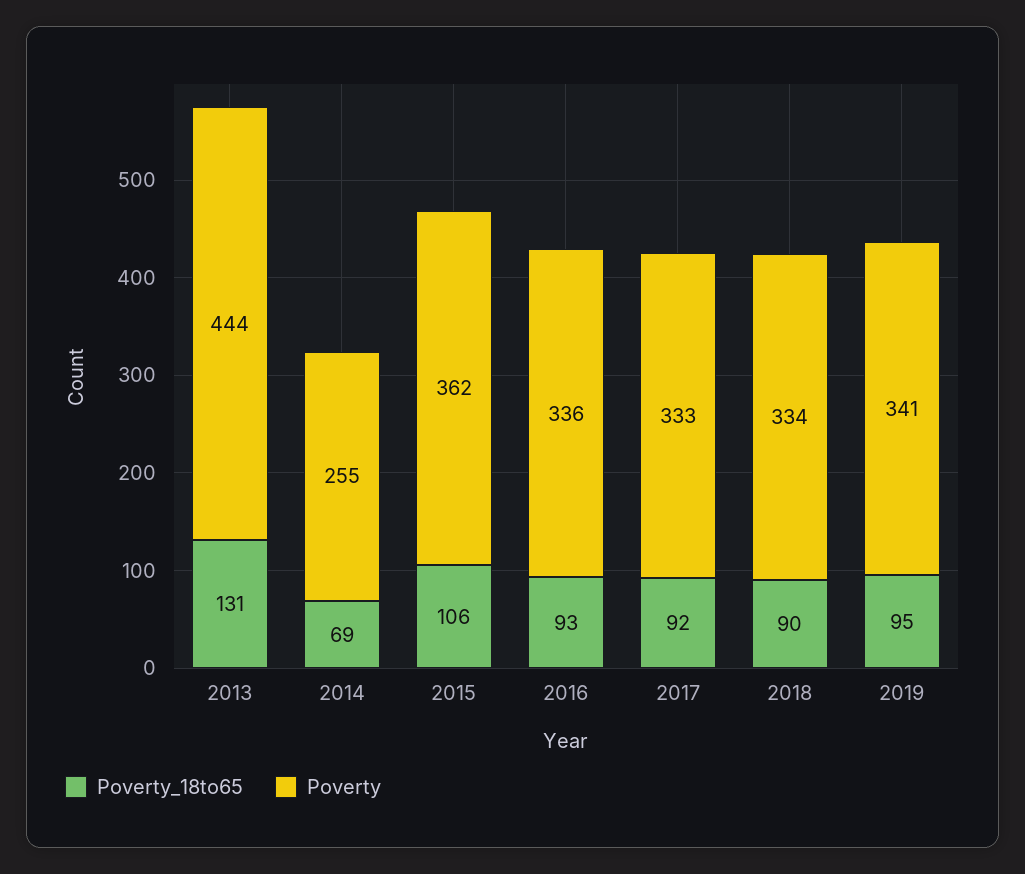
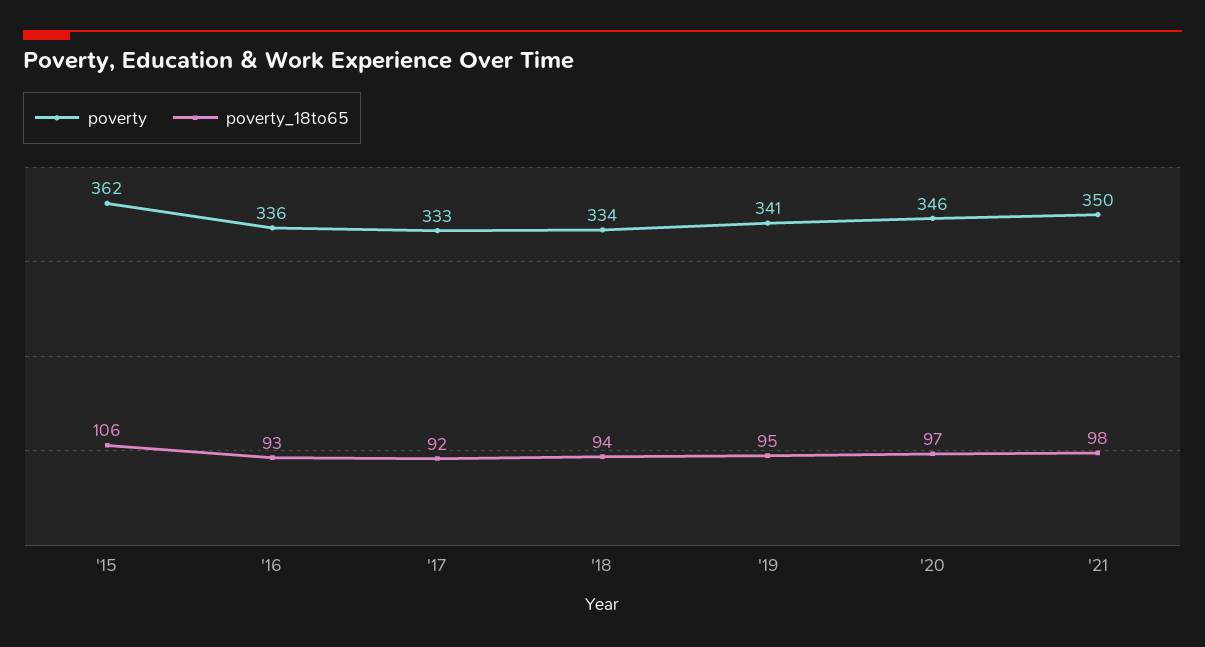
Poverty_18to65, 2013: 131 -> none
Poverty, 2013: 444 -> none
Poverty_18to65, 2014: 69 -> none
Poverty, 2014: 255 -> none
Poverty_18to65, 2018: 90 -> 94
Poverty, '20: none -> 346
Poverty_18to65, '20: none -> 97
Poverty, '21: none -> 350
Poverty_18to65, '21: none -> 98

